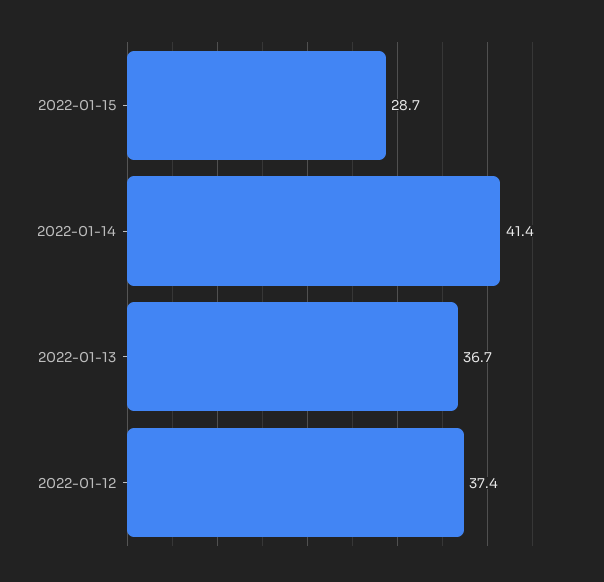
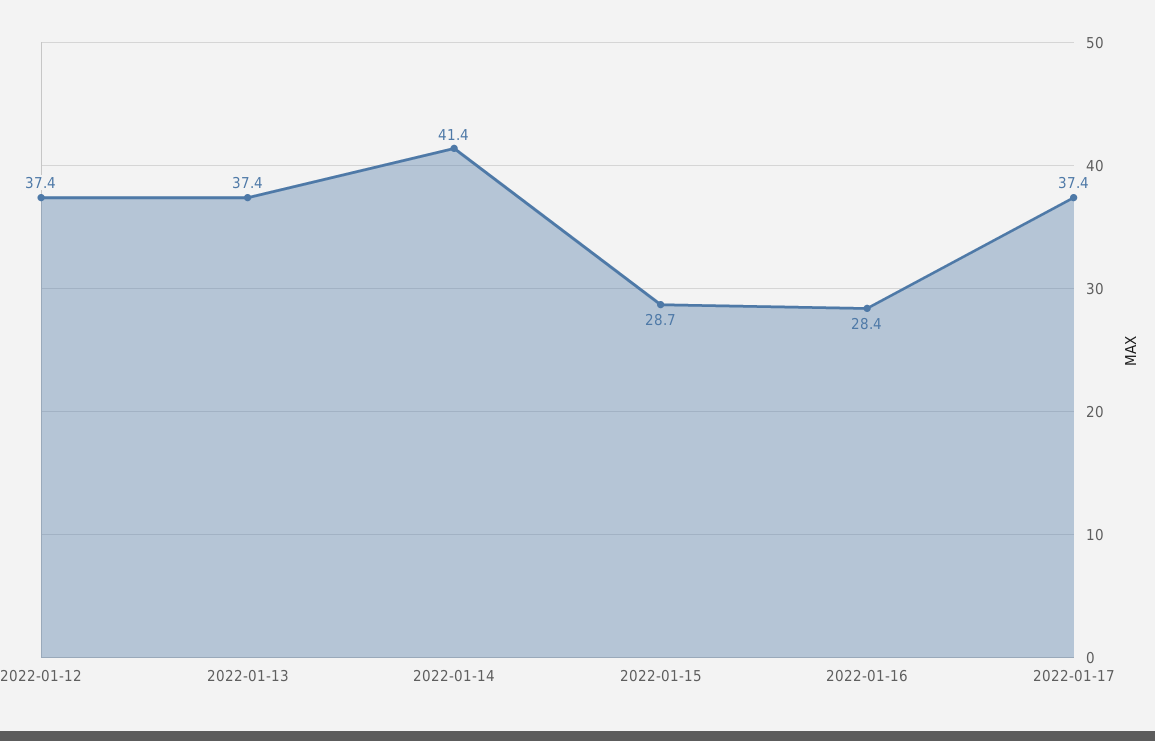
2022-01-13: 36.7 -> 37.4
2022-01-16: none -> 28.4
2022-01-17: none -> 37.4

